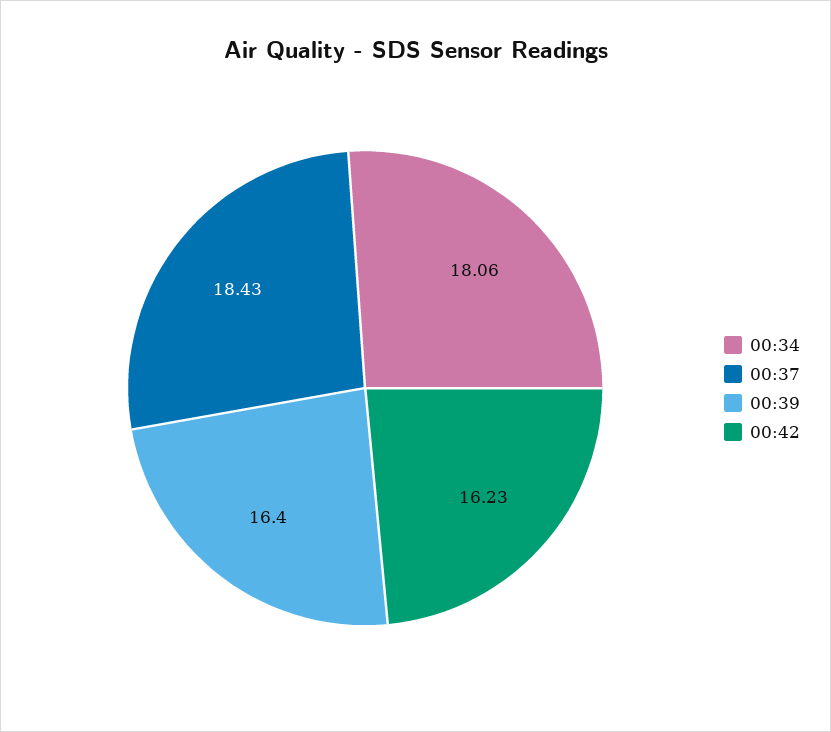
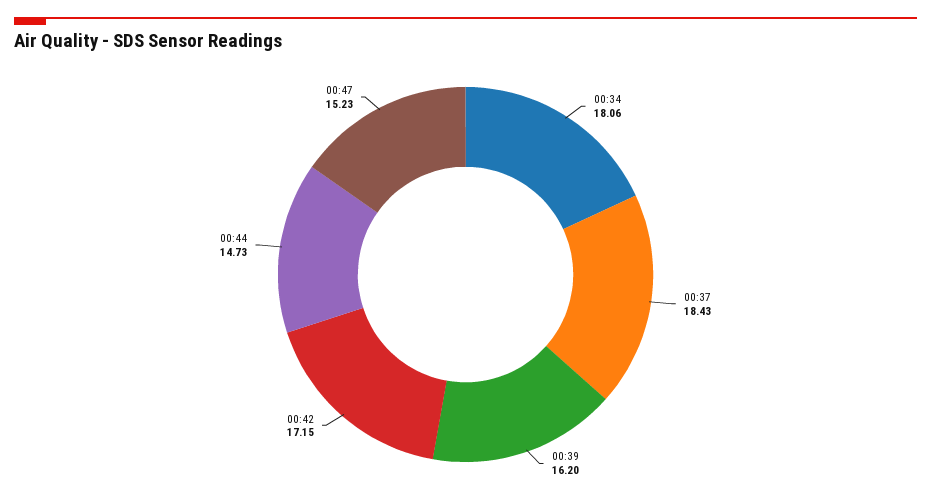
00:39: 16.4 -> 16.2
00:42: 16.23 -> 17.15
00:44: none -> 14.73
00:47: none -> 15.23

